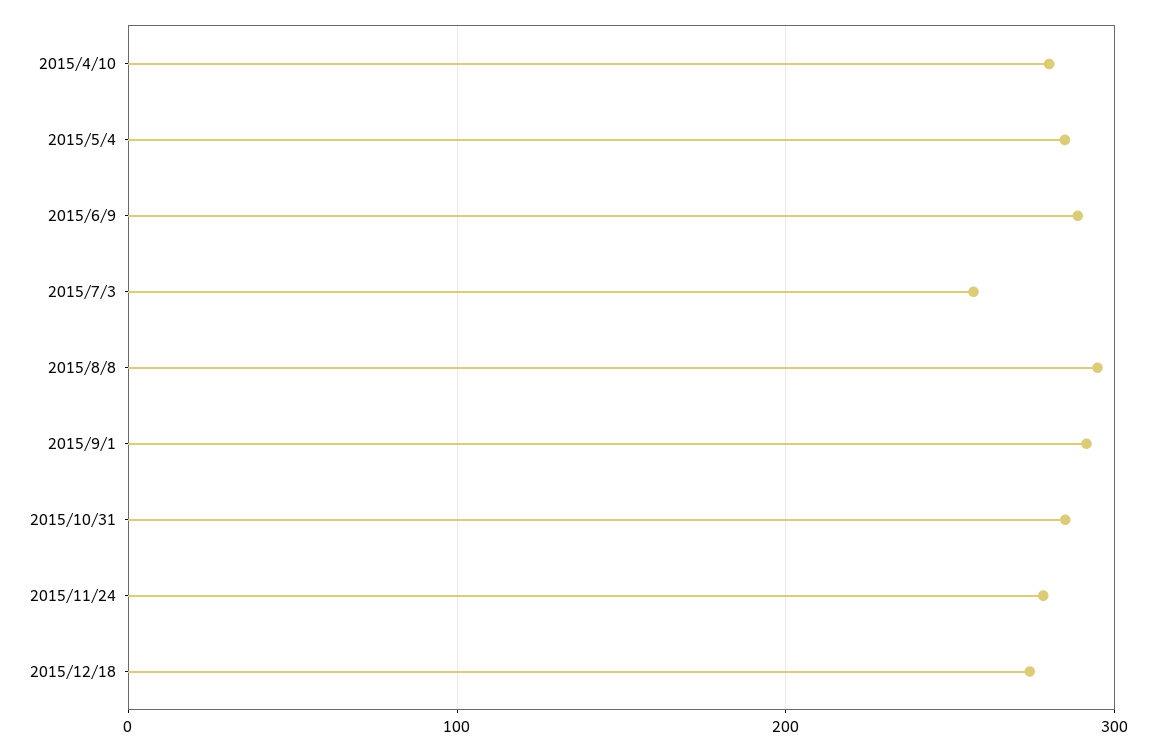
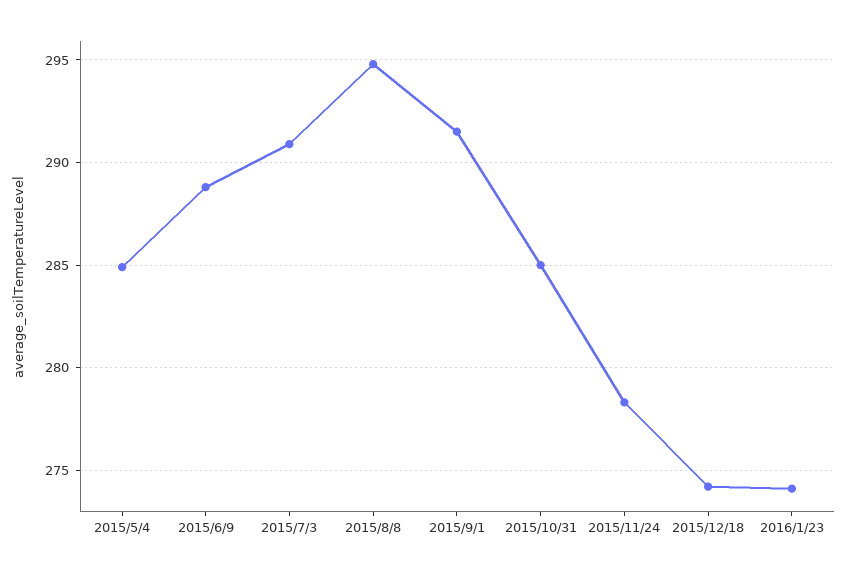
2015/4/10: 280 -> none
2015/7/3: 260 -> 291
2016/1/23: none -> 274

